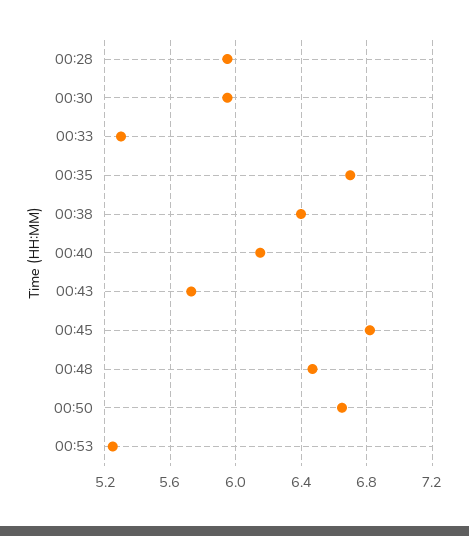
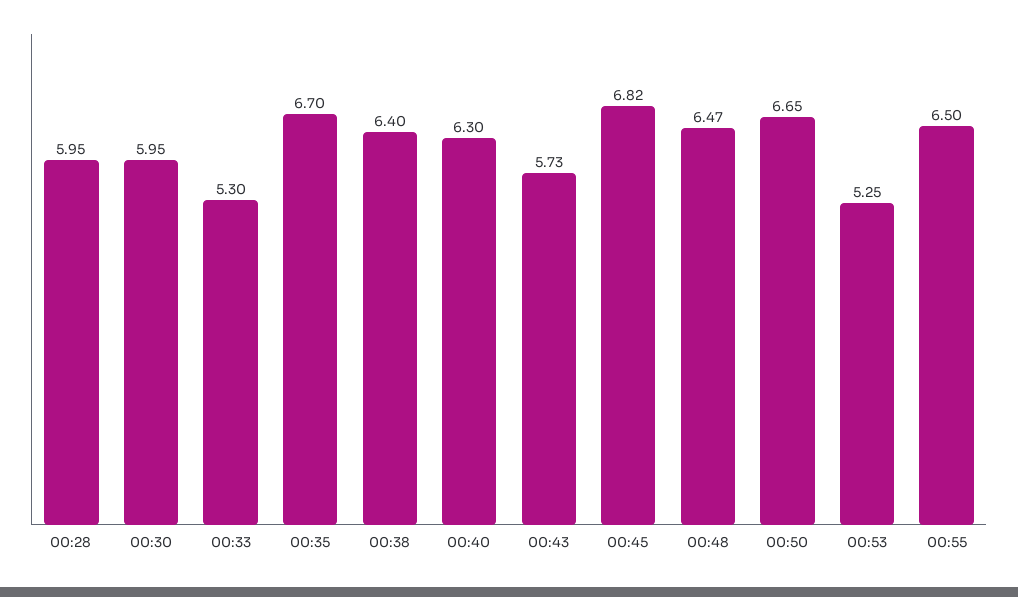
00:40: 6.15 -> 6.3
00:55: none -> 6.5

